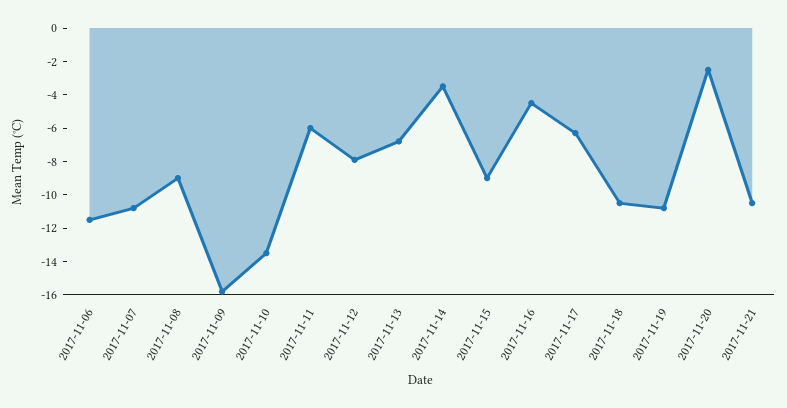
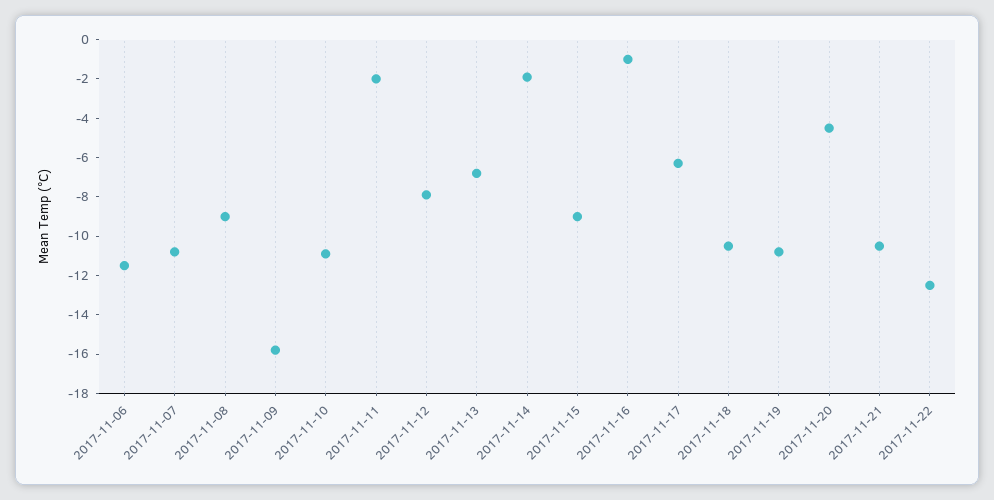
2017-11-10: -13.5 -> -11
2017-11-11: -6 -> -2
2017-11-14: -3.5 -> -2
2017-11-16: -4.5 -> -1
2017-11-20: -2.5 -> -4.5
2017-11-22: none -> -12.5

